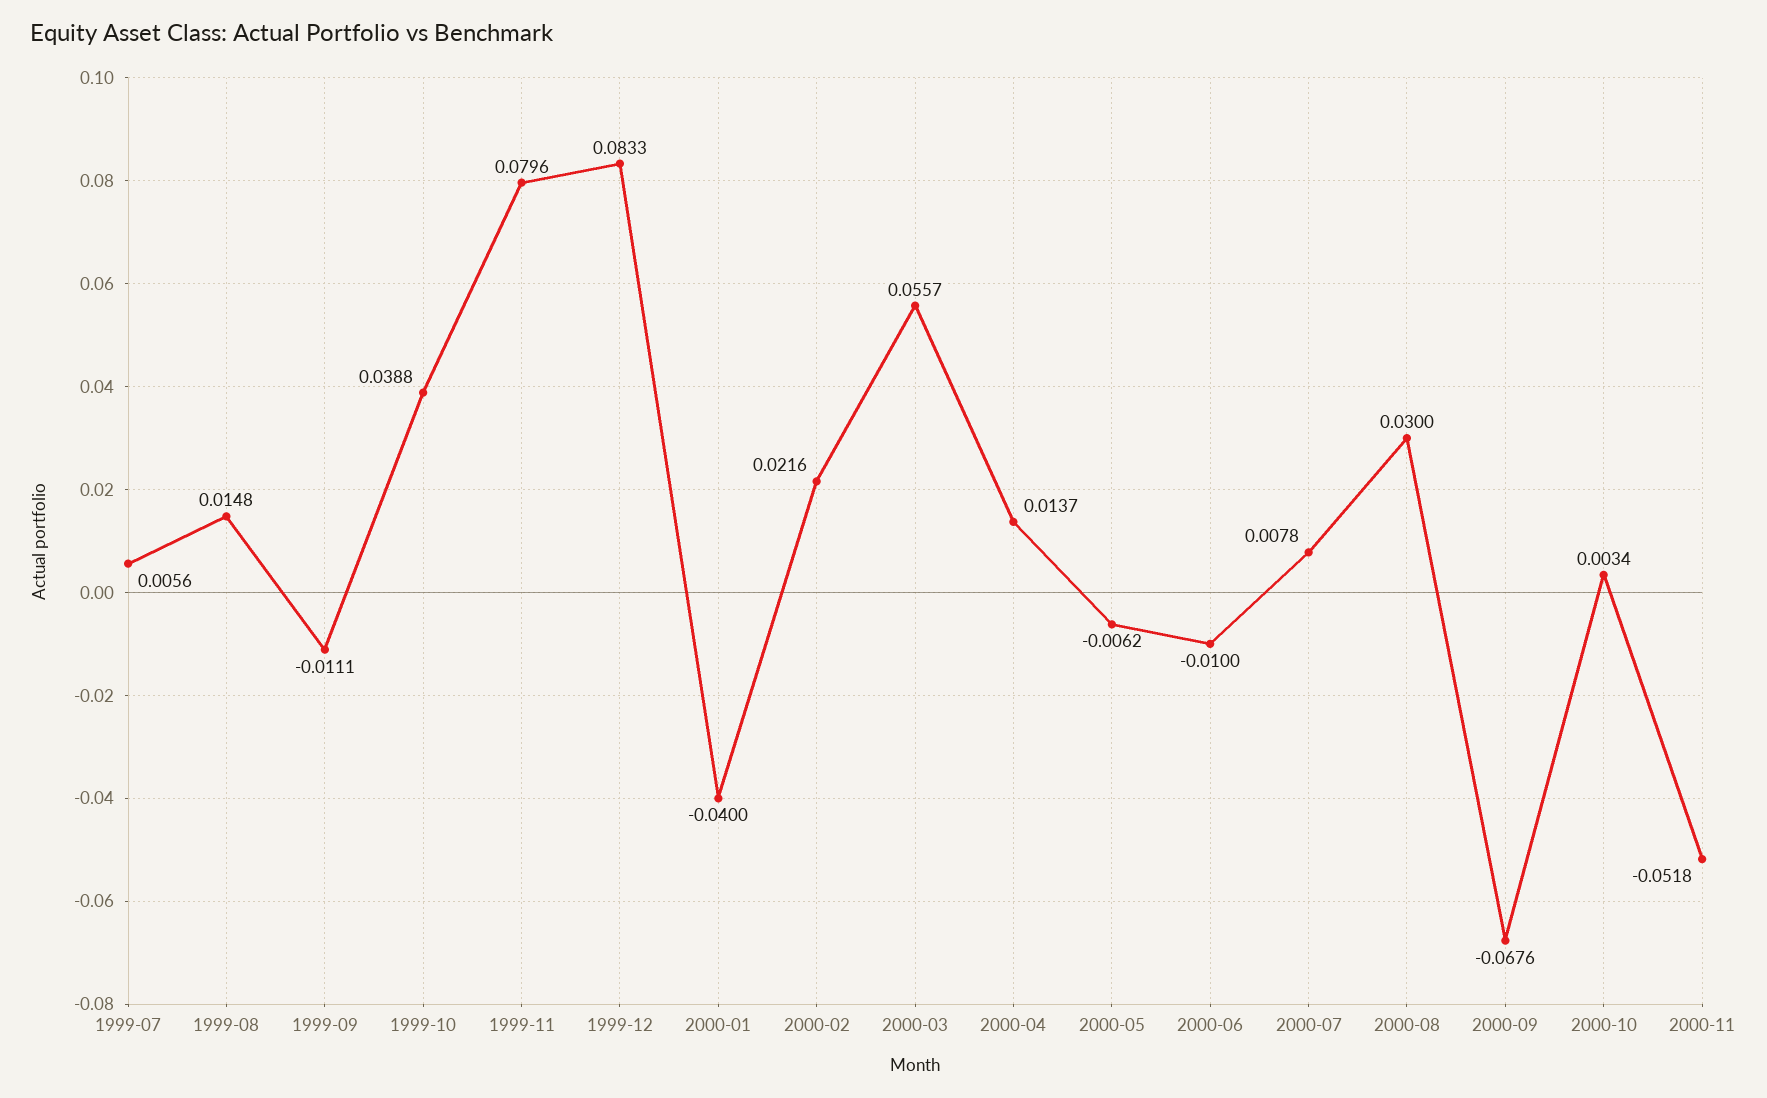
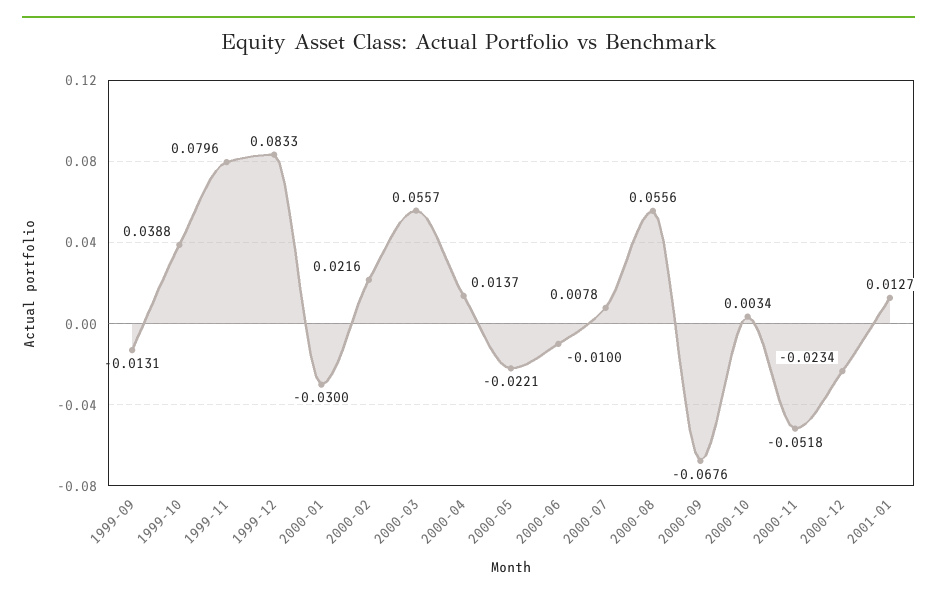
1999-07: 0.0056 -> none
1999-08: 0.0148 -> none
1999-09: -0.0111 -> -0.0131
2000-01: -0.04 -> -0.03
2000-05: -0.0062 -> -0.0221
2000-08: 0.03 -> 0.0556
2000-12: none -> -0.0234
2001-01: none -> 0.0127

